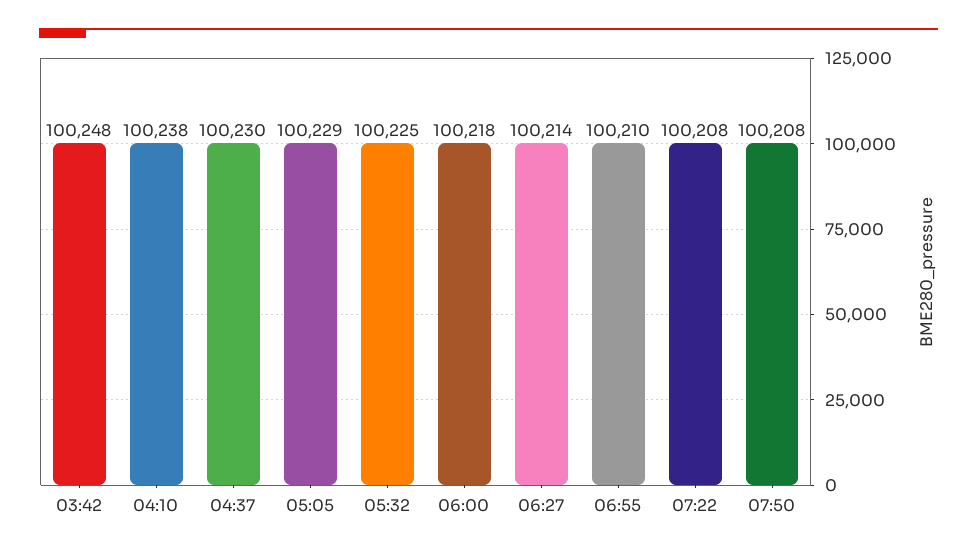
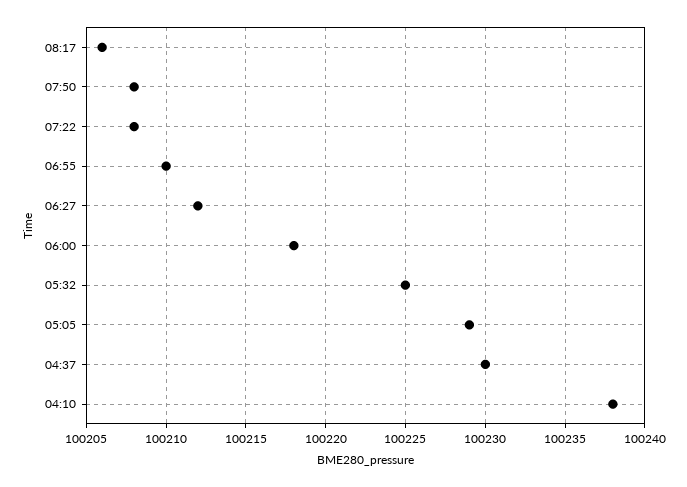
03:42: 100248 -> none
06:27: 100214 -> 100212
08:17: none -> 100206

